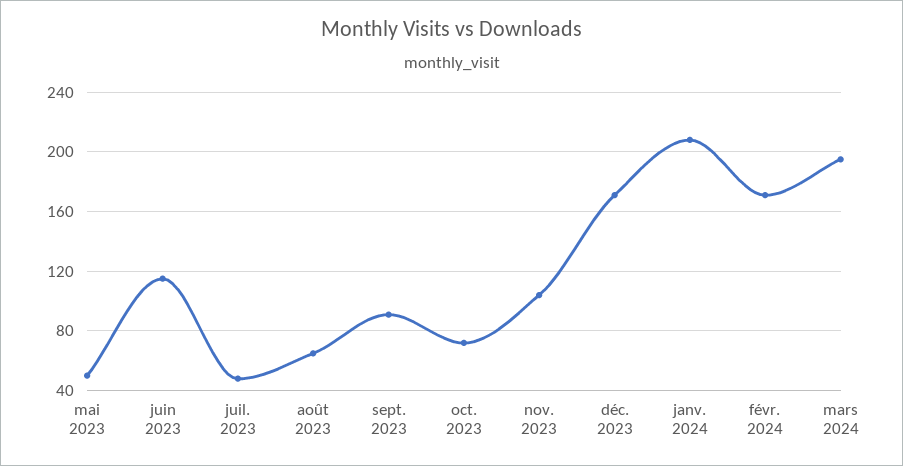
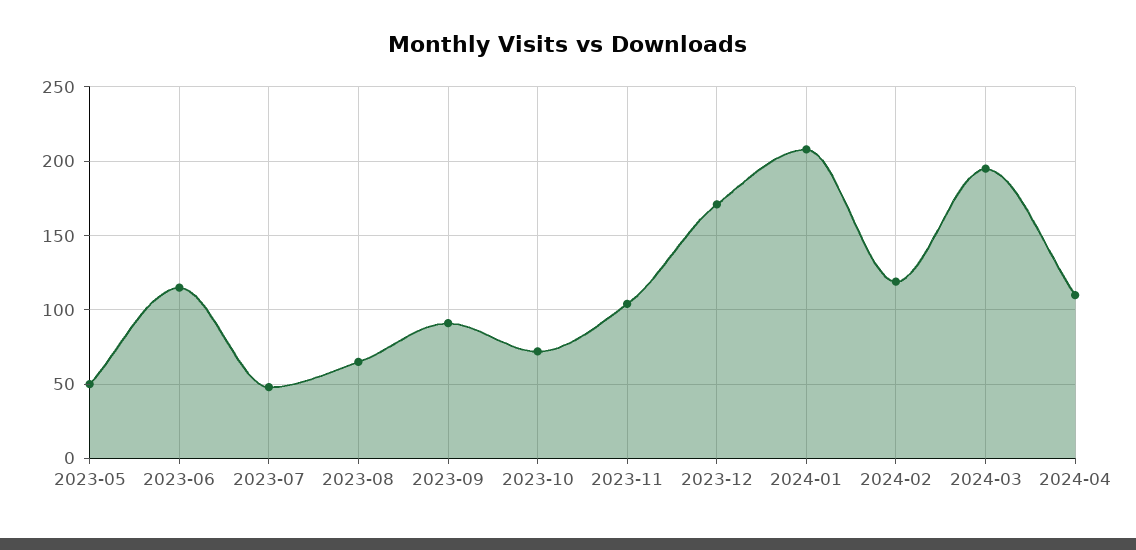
févr. 2024: 170 -> 120
2024-04: none -> 110

